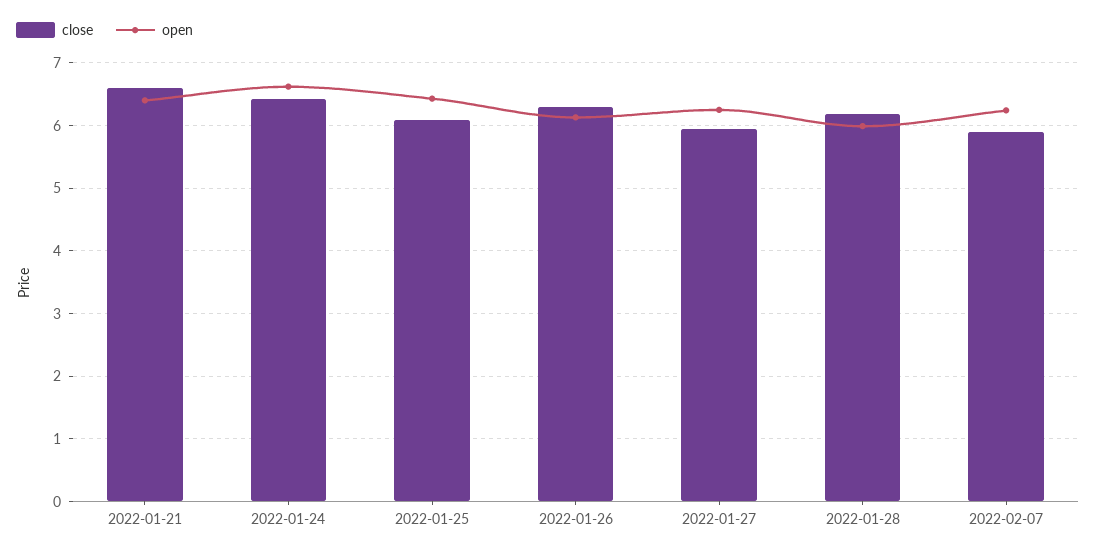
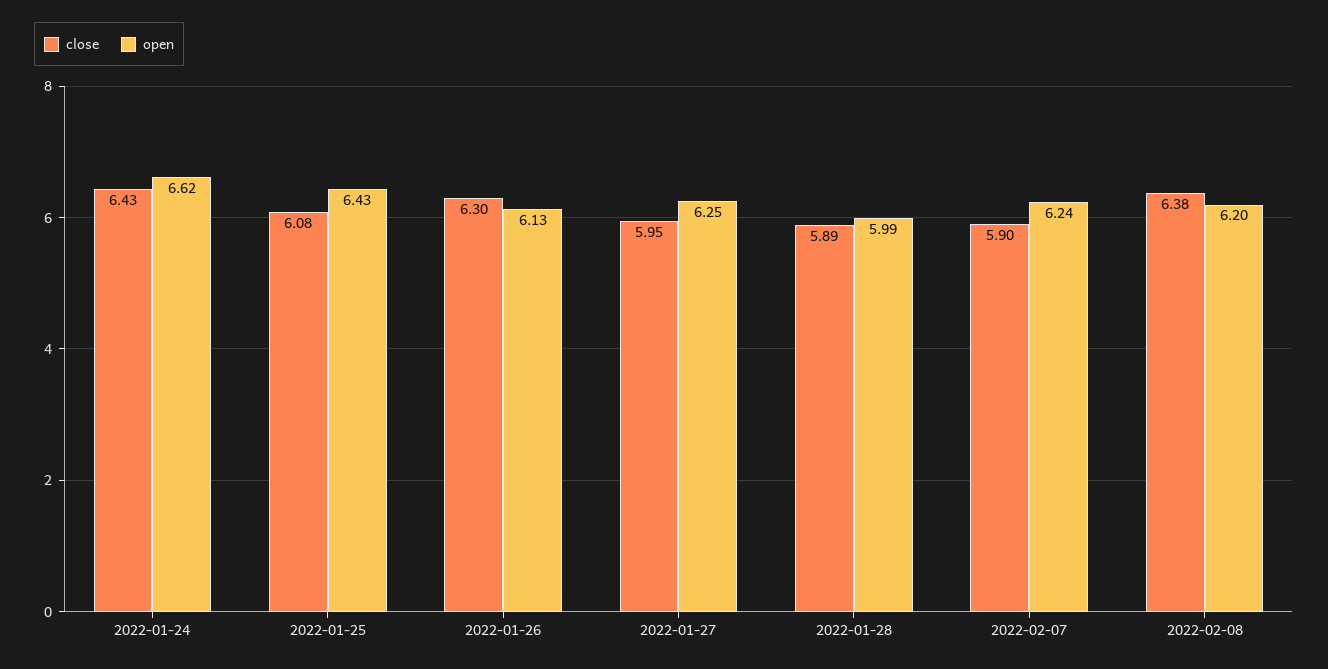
close, 2022-01-21: 6.6 -> none
open, 2022-01-21: 6.4 -> none
close, 2022-01-28: 6.2 -> 5.89
close, 2022-02-08: none -> 6.38
open, 2022-02-08: none -> 6.2

